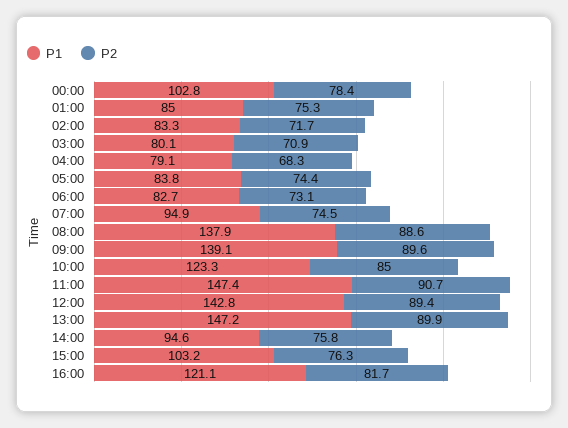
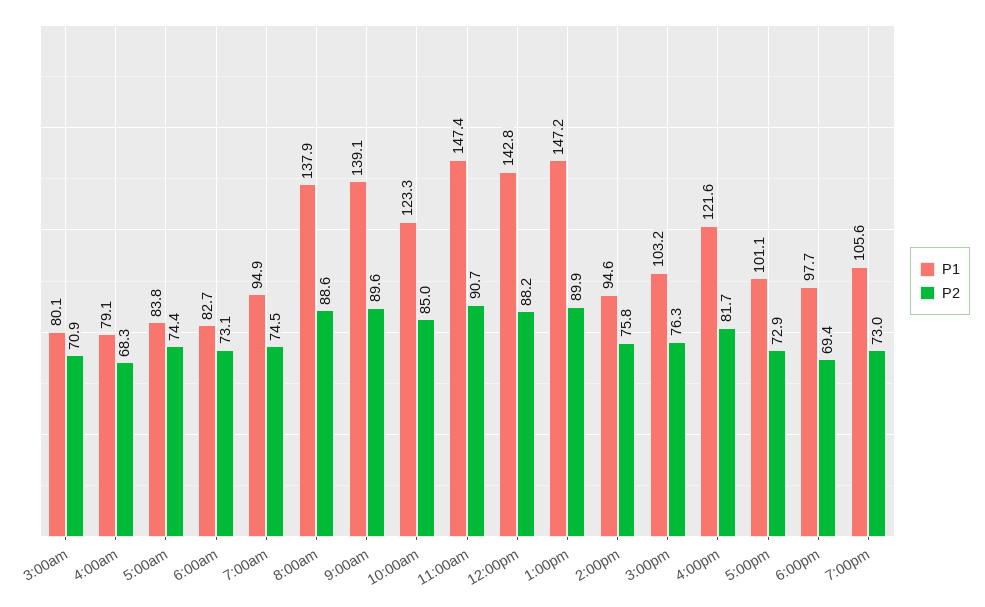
P1, 00:00: 102.8 -> none
P2, 00:00: 78.4 -> none
P1, 01:00: 85 -> none
P2, 01:00: 75.3 -> none
P1, 02:00: 83.3 -> none
P2, 02:00: 71.7 -> none
P2, 12:00: 89.4 -> 88.2
P1, 16:00: 121.1 -> 121.6
P1, 5:00pm: none -> 101.1
P2, 5:00pm: none -> 72.9
P1, 6:00pm: none -> 97.7
P2, 6:00pm: none -> 69.4
P1, 7:00pm: none -> 105.6
P2, 7:00pm: none -> 73

